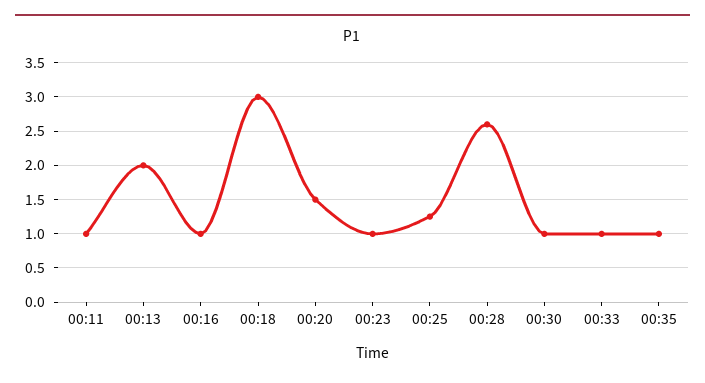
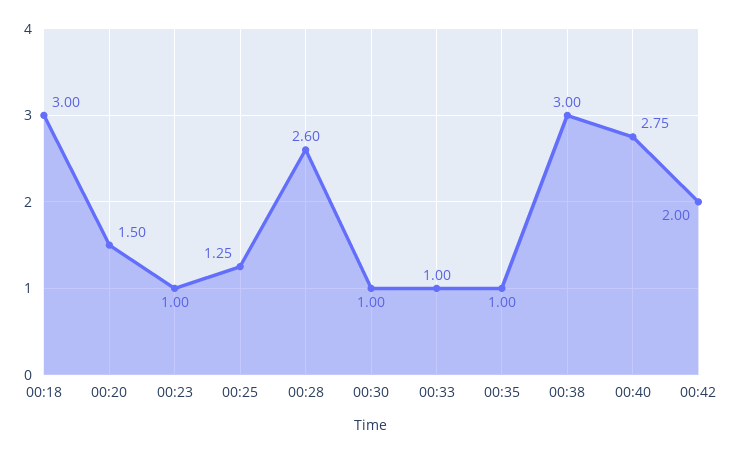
00:11: 1 -> none
00:13: 2 -> none
00:16: 1 -> none
00:38: none -> 3
00:40: none -> 2.75
00:42: none -> 2

